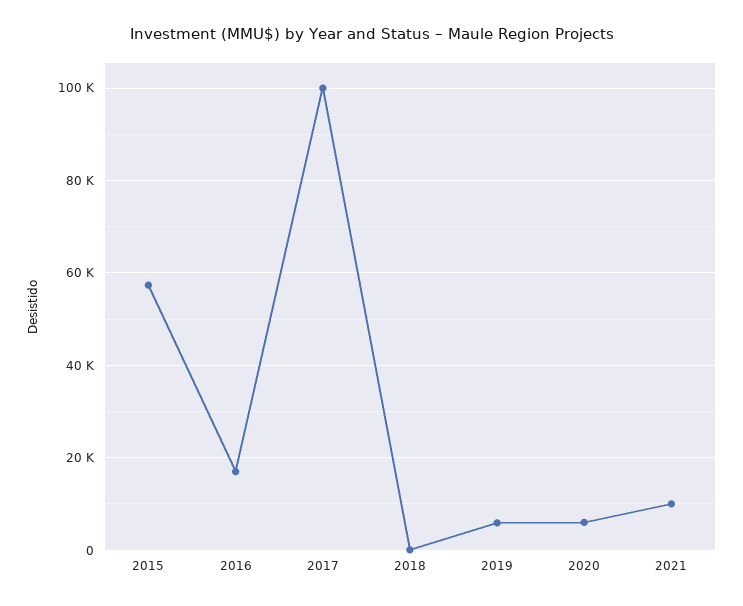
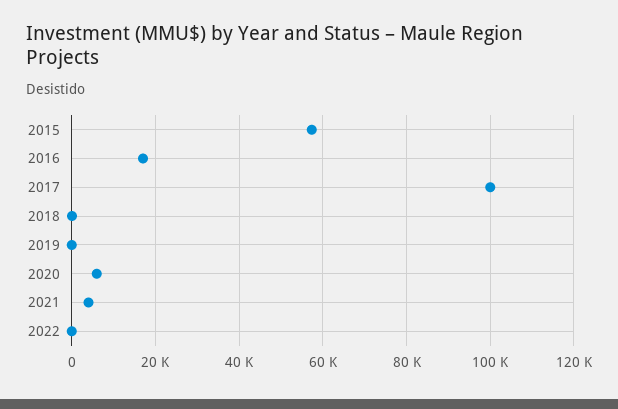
2019: 6000 -> 0
2021: 10000 -> 4000
2022: none -> 0

